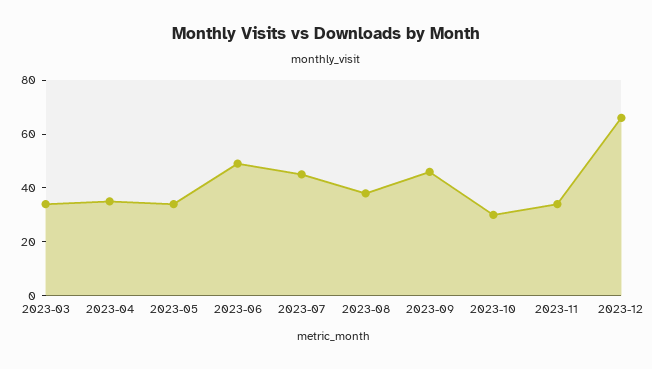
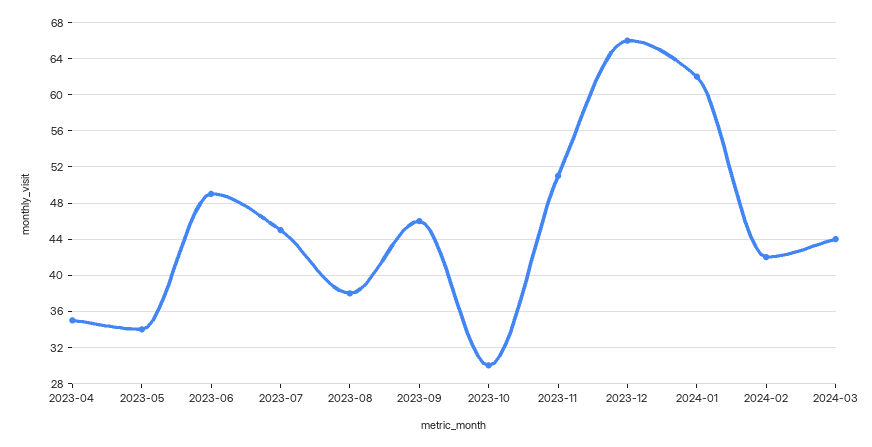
2023-03: 35 -> none
2023-11: 35 -> 51
2024-01: none -> 62
2024-02: none -> 42
2024-03: none -> 44

